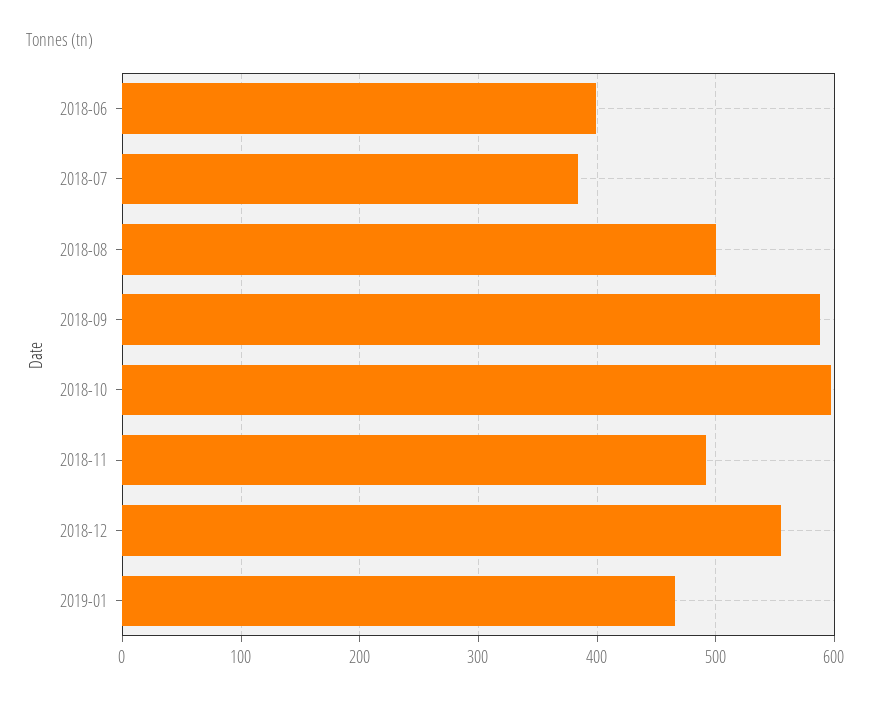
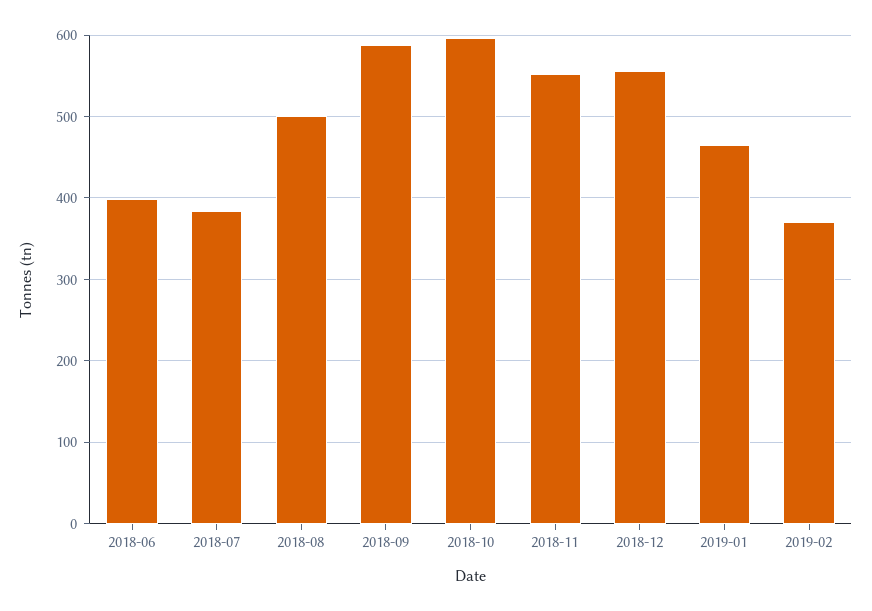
2018-11: 490 -> 550
2019-02: none -> 370

